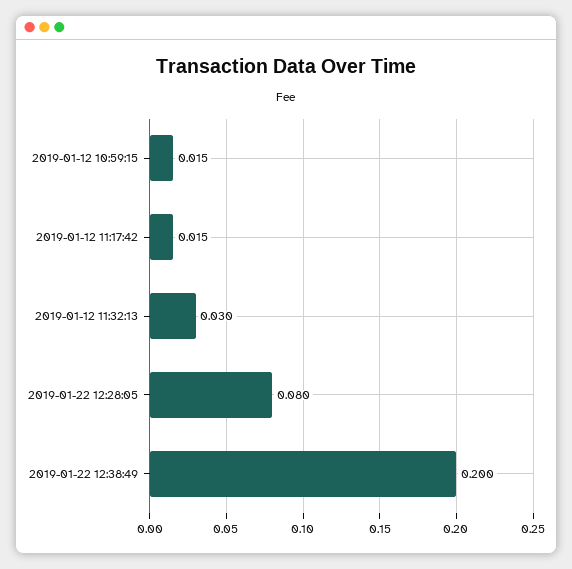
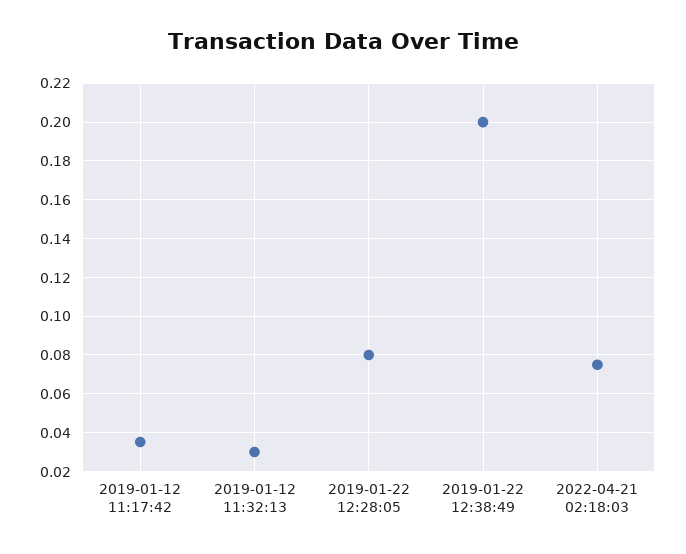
2019-01-12 10:59:15: 0.015 -> none
2019-01-12 11:17:42: 0.015 -> 0.035
2022-04-21 02:18:03: none -> 0.075

